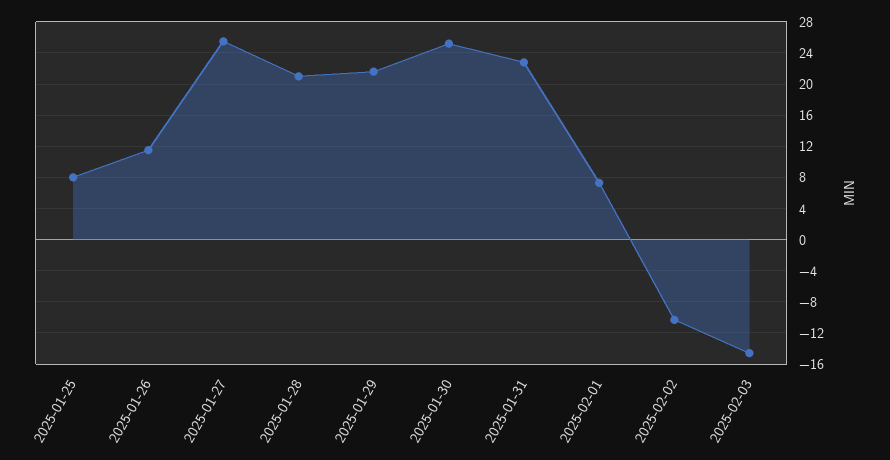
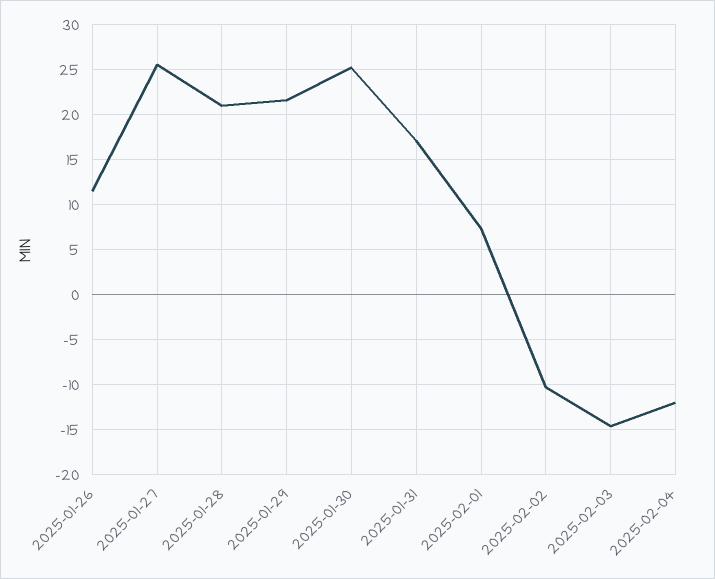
2025-01-25: 8 -> none
2025-01-31: 23 -> 17
2025-02-04: none -> -12

